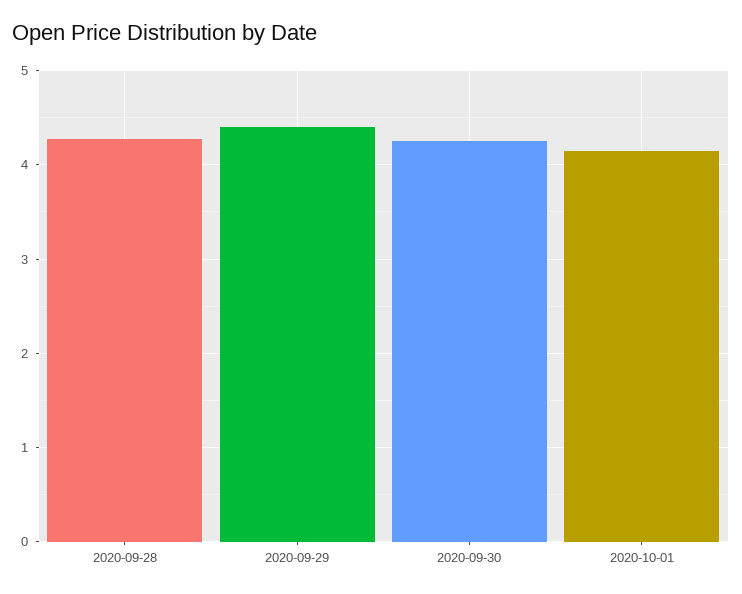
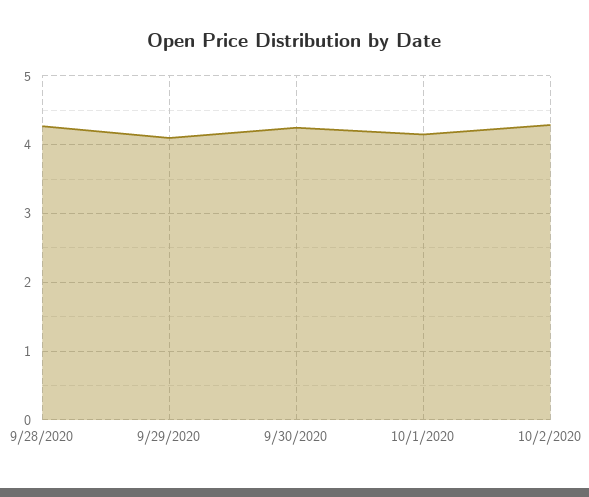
2020-09-29: 4.4 -> 4.1
10/2/2020: none -> 4.3

